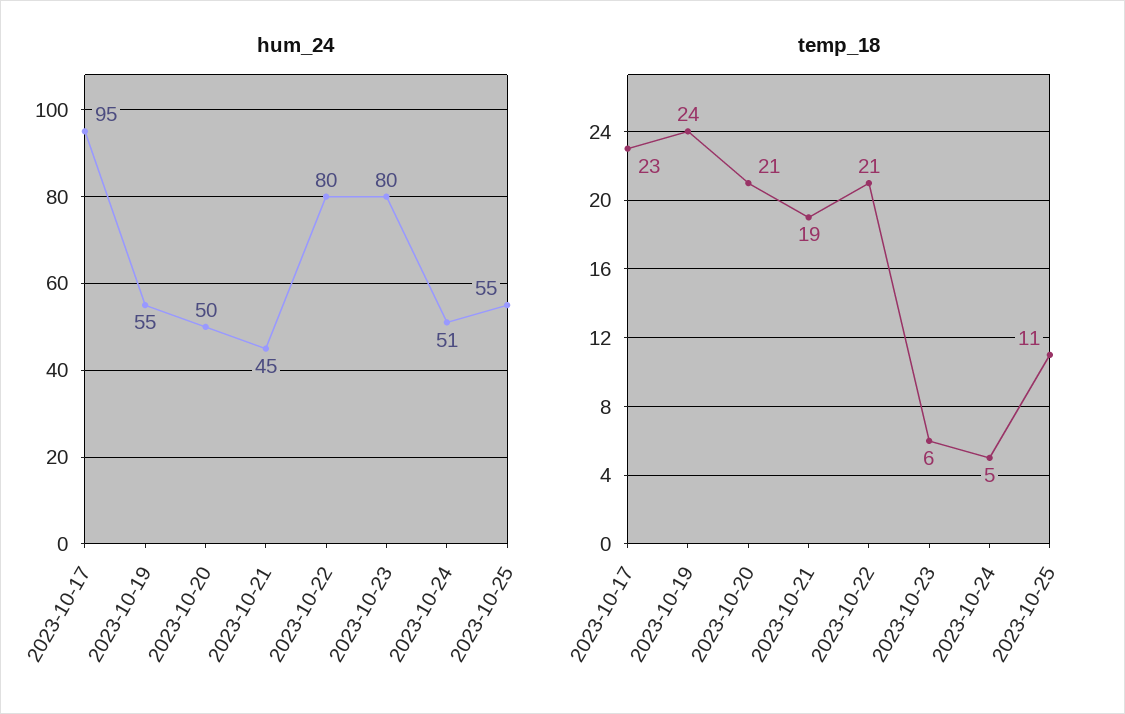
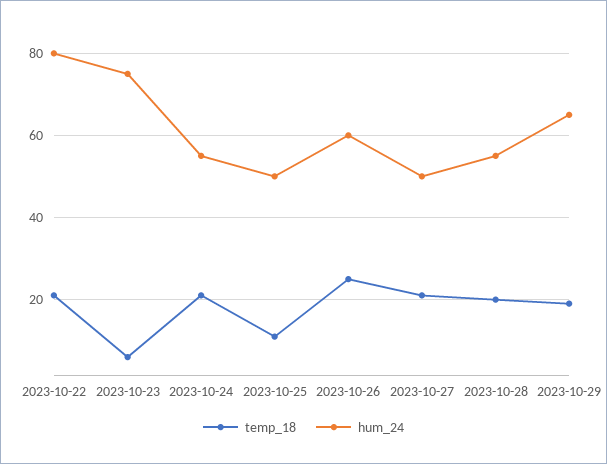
hum_24, 2023-10-17: 95 -> none
hum_24, 2023-10-19: 55 -> none
hum_24, 2023-10-20: 50 -> none
hum_24, 2023-10-21: 45 -> none
hum_24, 2023-10-23: 80 -> 75
hum_24, 2023-10-24: 51 -> 55
hum_24, 2023-10-25: 55 -> 50
temp_18, 2023-10-17: 23 -> none
temp_18, 2023-10-19: 24 -> none
temp_18, 2023-10-20: 21 -> none
temp_18, 2023-10-21: 19 -> none
temp_18, 2023-10-24: 5 -> 20
temp_18, 2023-10-26: none -> 25
hum_24, 2023-10-26: none -> 60
temp_18, 2023-10-27: none -> 20
hum_24, 2023-10-27: none -> 50
temp_18, 2023-10-28: none -> 20
hum_24, 2023-10-28: none -> 55
temp_18, 2023-10-29: none -> 20
hum_24, 2023-10-29: none -> 65

